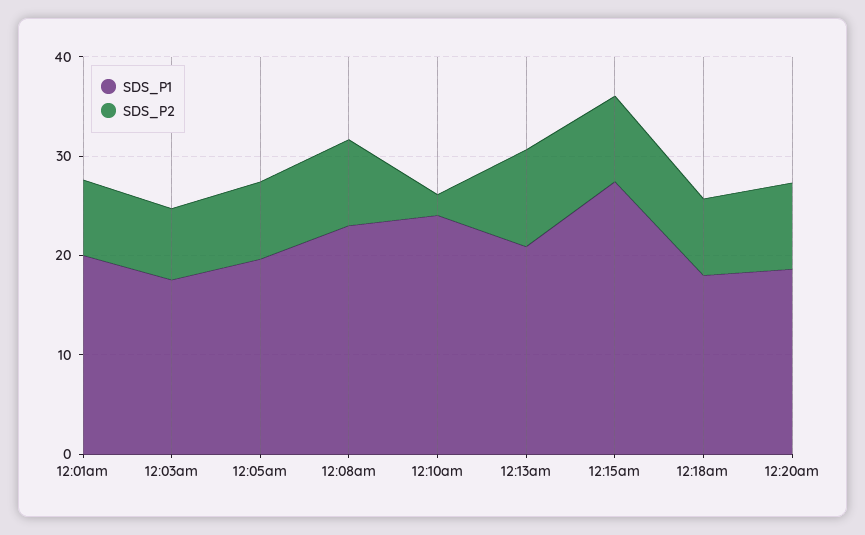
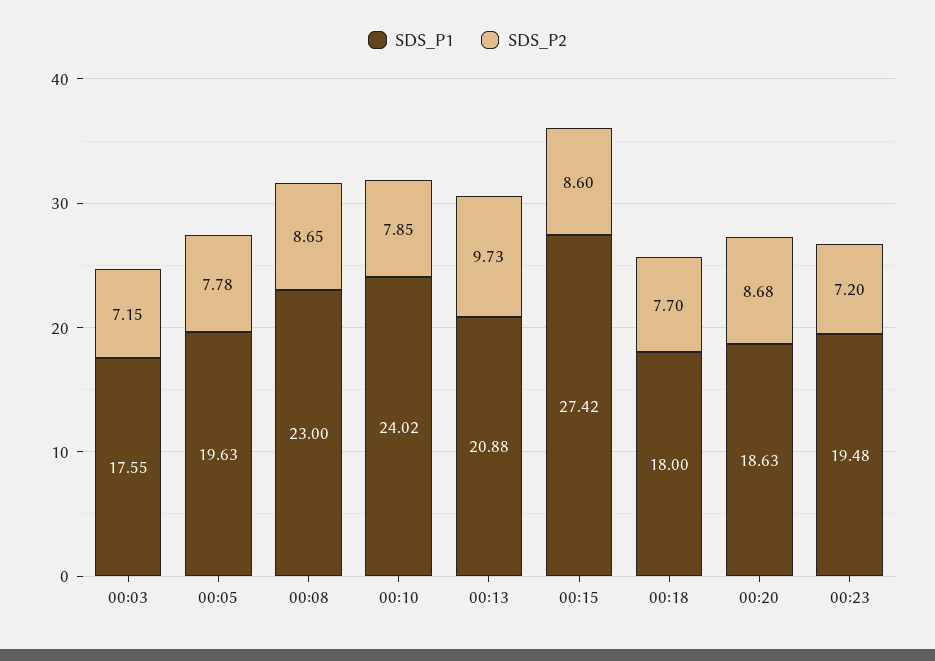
SDS_P1, 12:01am: 20 -> none
SDS_P2, 12:01am: 8 -> none
SDS_P2, 12:10am: 2 -> 7.85
SDS_P1, 00:23: none -> 19.48
SDS_P2, 00:23: none -> 7.2

